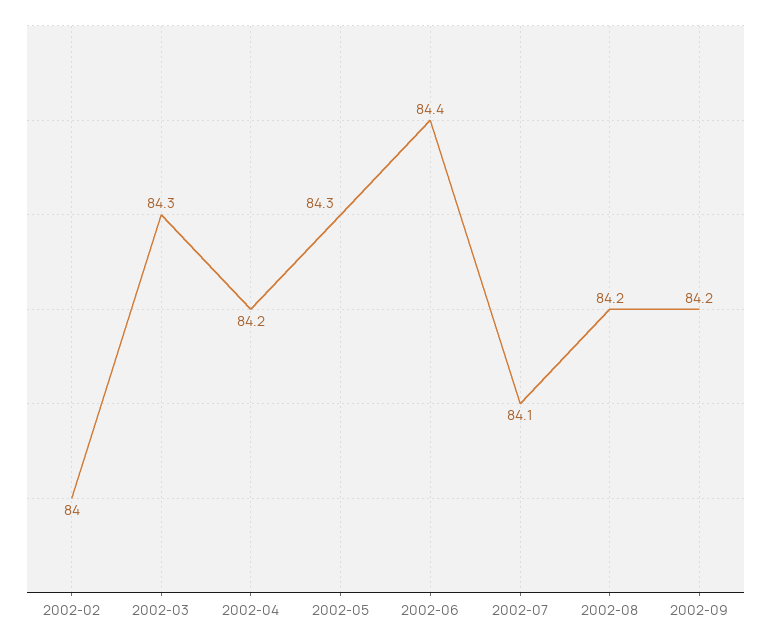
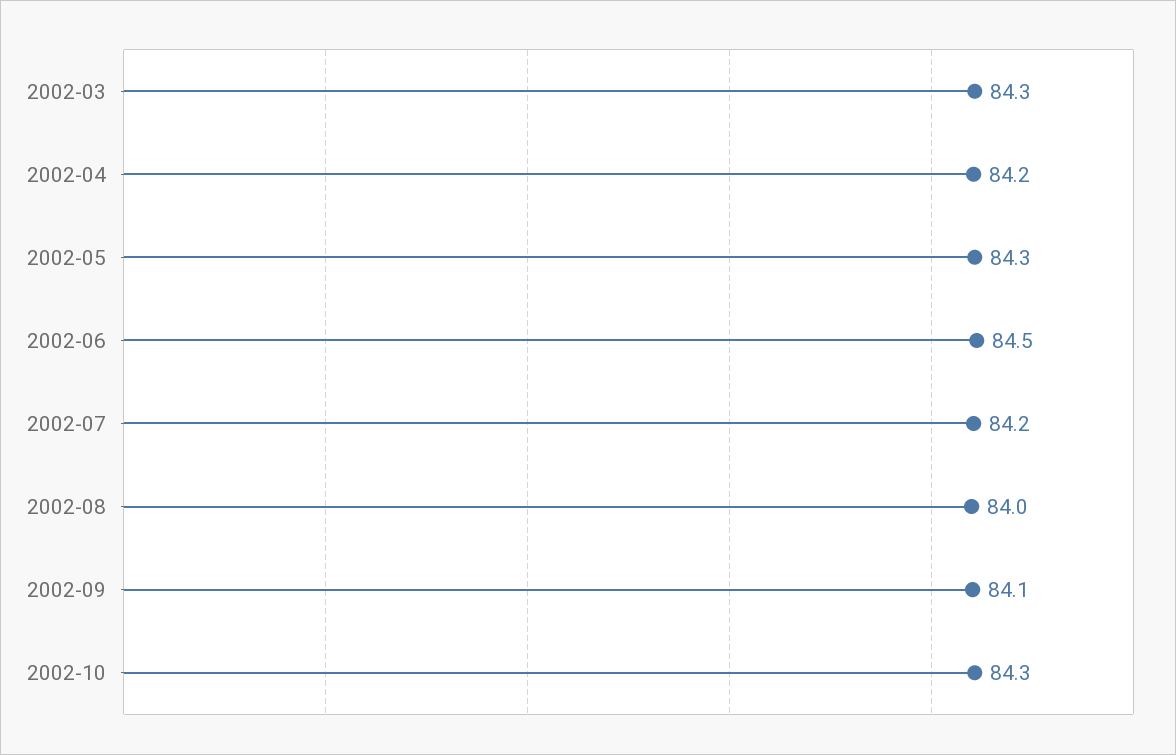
2002-02: 84 -> none
2002-06: 84.4 -> 84.5
2002-07: 84.1 -> 84.2
2002-08: 84.2 -> 84
2002-09: 84.2 -> 84.1
2002-10: none -> 84.3

